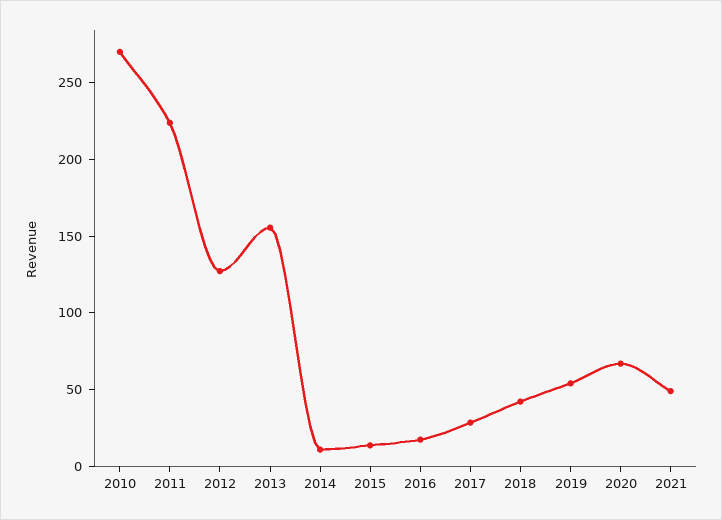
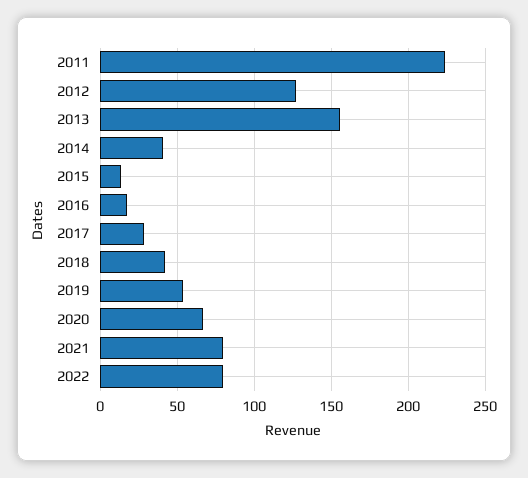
2010: 270 -> none
2014: 10 -> 40
2021: 50 -> 80
2022: none -> 80

